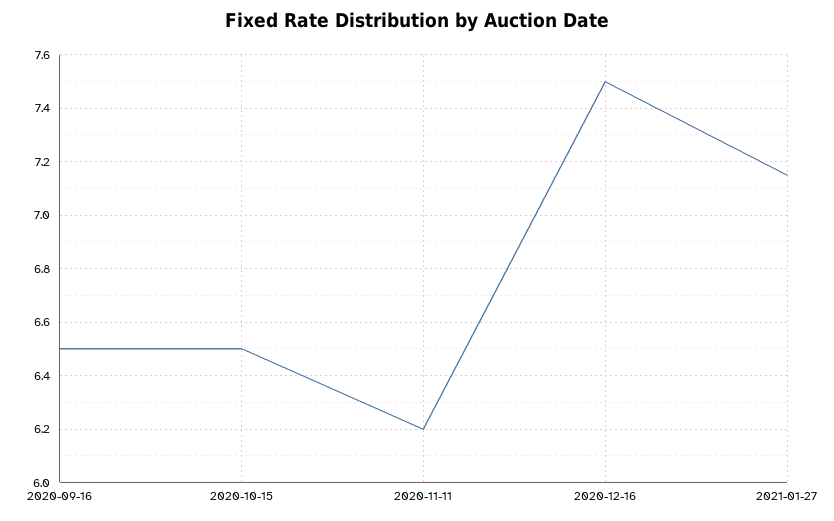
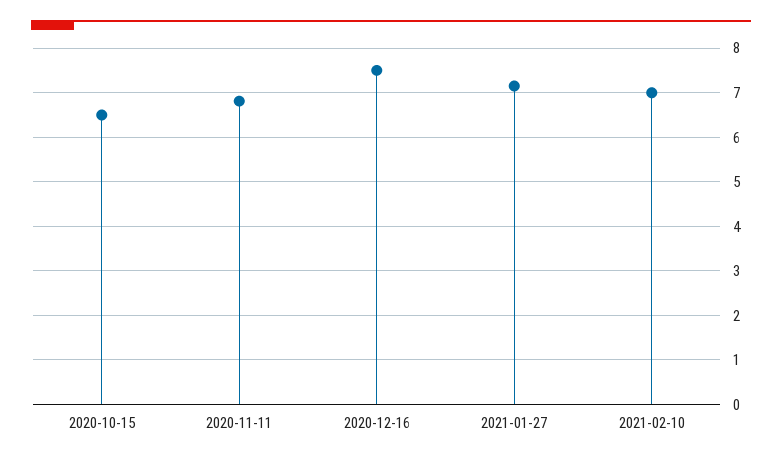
2020-09-16: 6.5 -> none
2020-11-11: 6.2 -> 6.8
2021-02-10: none -> 7

